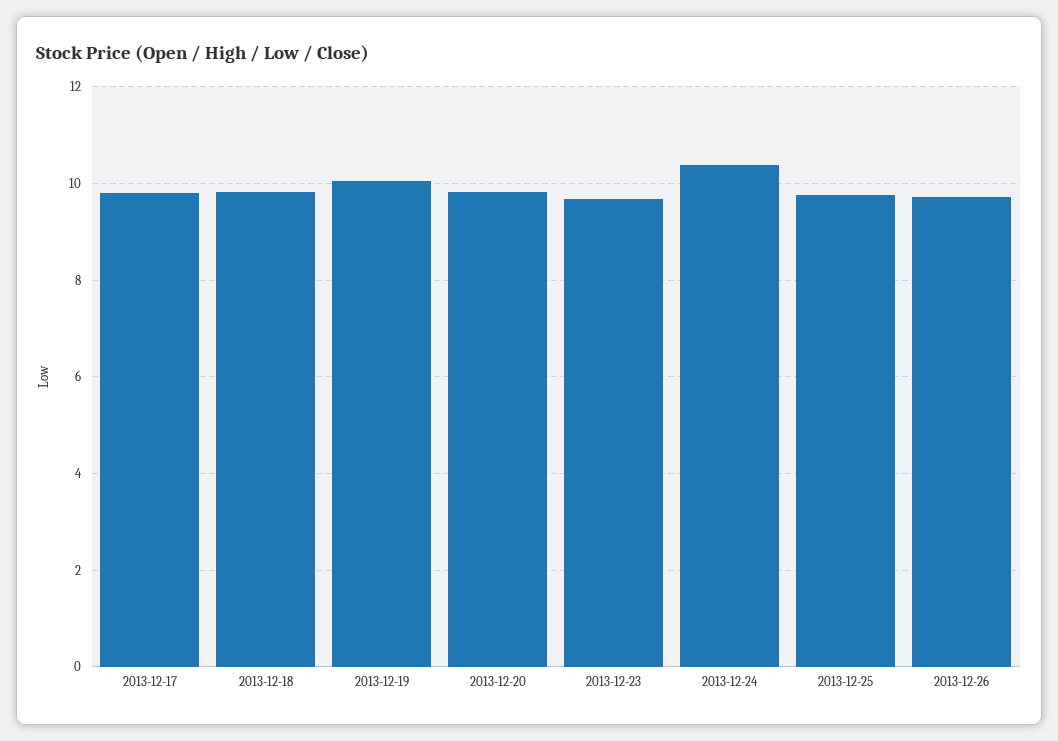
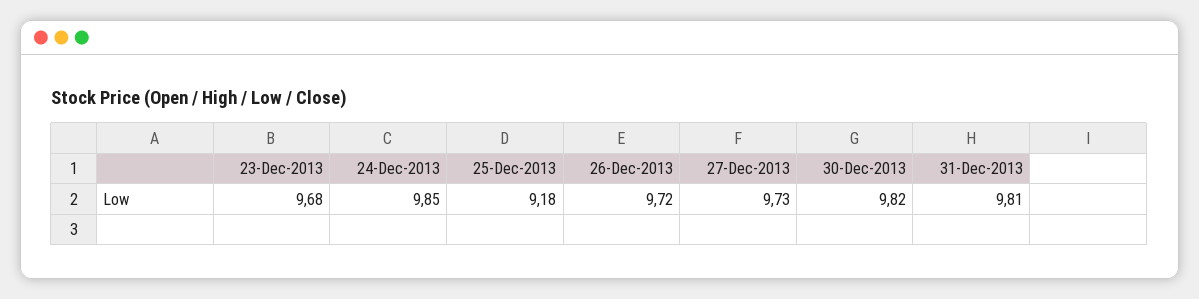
2013-12-17: 9.8 -> none
2013-12-18: 9.8 -> none
2013-12-19: 10 -> none
2013-12-20: 9.8 -> none
2013-12-24: 10.4 -> 9.85
2013-12-25: 9.8 -> 9.18
27-Dec-2013: none -> 9.73
30-Dec-2013: none -> 9.82
31-Dec-2013: none -> 9.81

